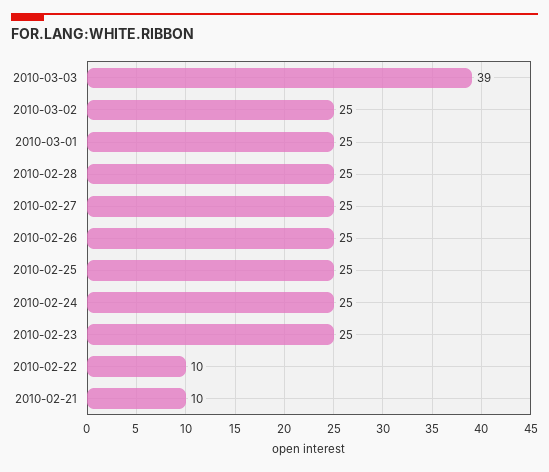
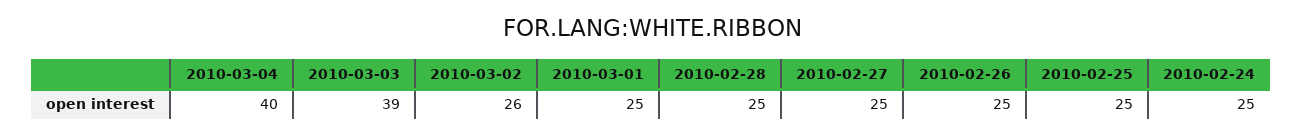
2010-03-02: 25 -> 26
2010-02-23: 25 -> none
2010-02-22: 10 -> none
2010-02-21: 10 -> none
2010-03-04: none -> 40

